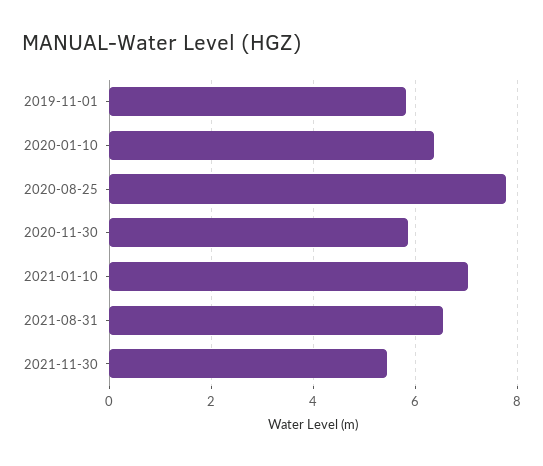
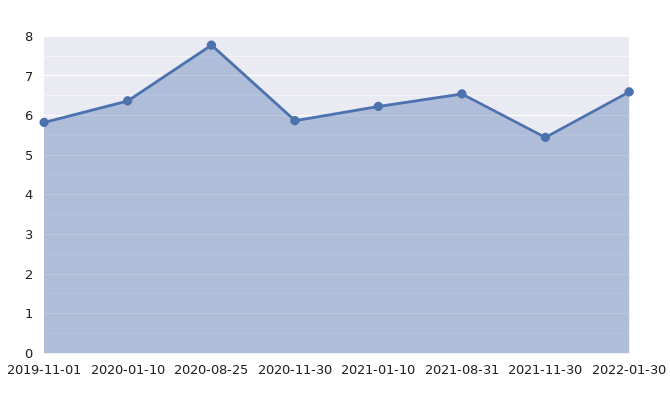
2021-01-10: 7 -> 6.2
2022-01-30: none -> 6.6

